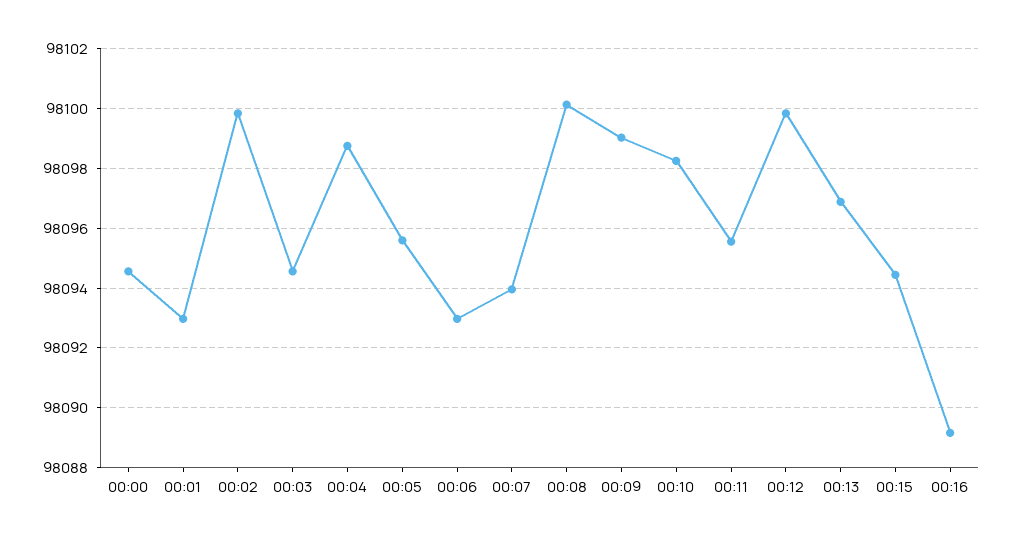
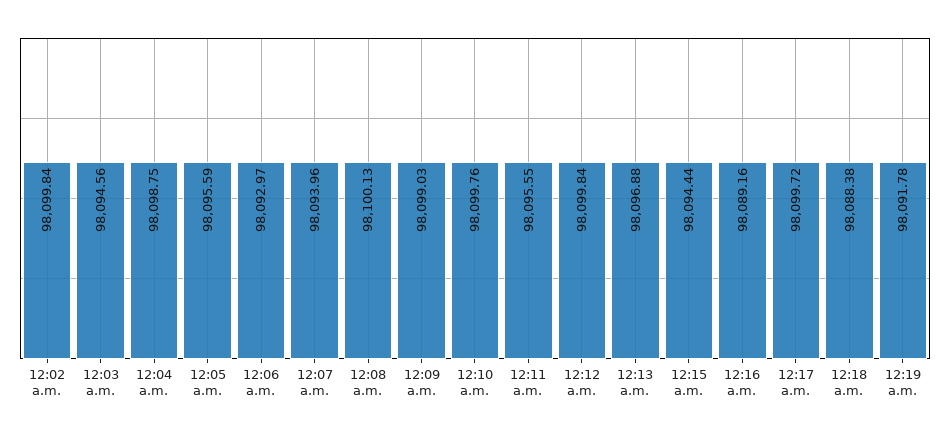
00:00: 98094.5 -> none
00:01: 98093 -> none
00:10: 98098.25 -> 98099.76
12:17 a.m.: none -> 98099.72
12:18 a.m.: none -> 98088.38
12:19 a.m.: none -> 98091.78

